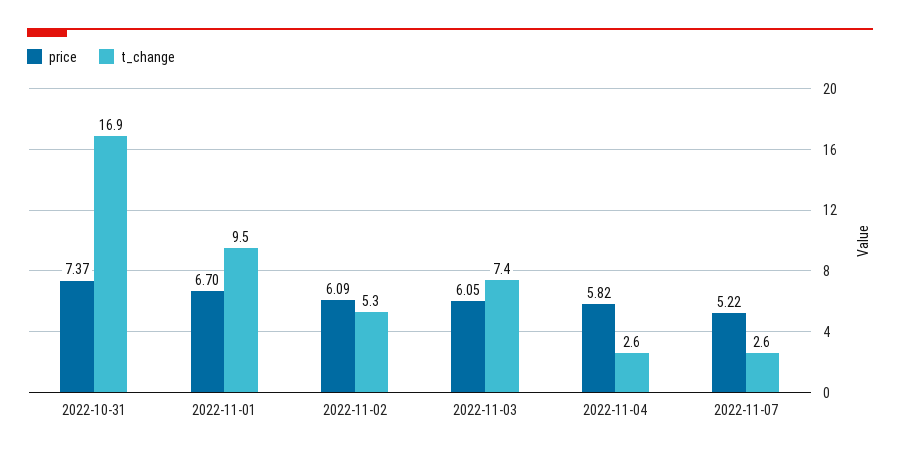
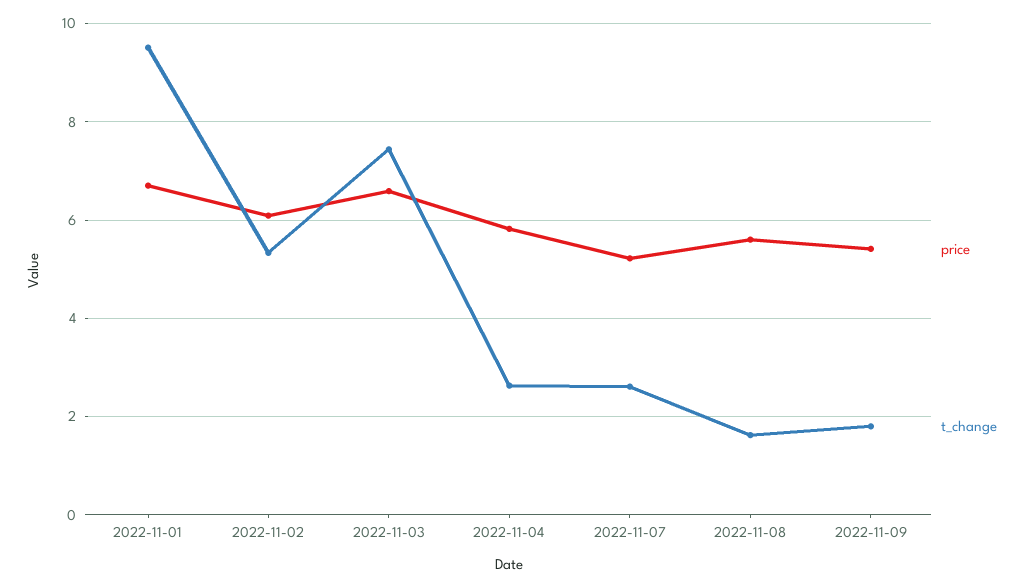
price, 2022-10-31: 7.37 -> none
t_change, 2022-10-31: 16.9 -> none
price, 2022-11-03: 6.05 -> 6.6
price, 2022-11-08: none -> 5.6
t_change, 2022-11-08: none -> 1.6
price, 2022-11-09: none -> 5.4
t_change, 2022-11-09: none -> 1.8

